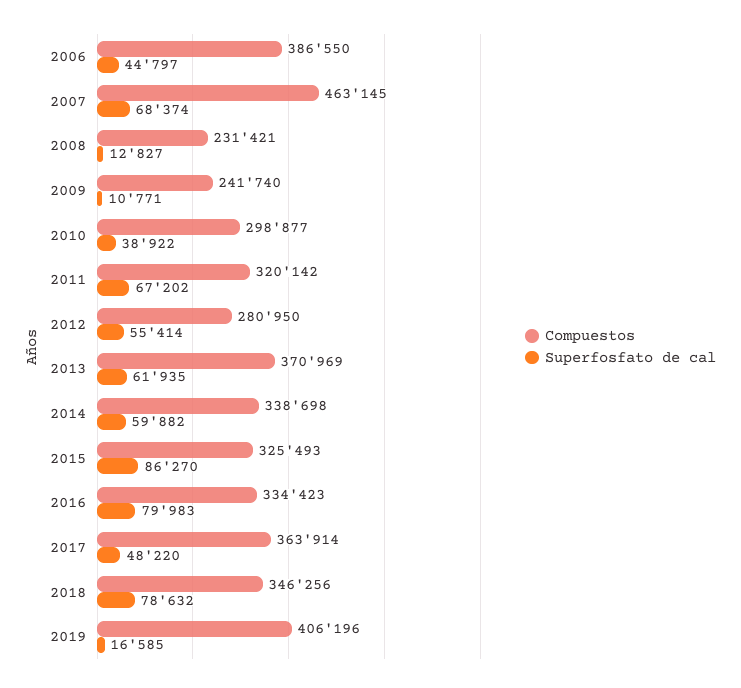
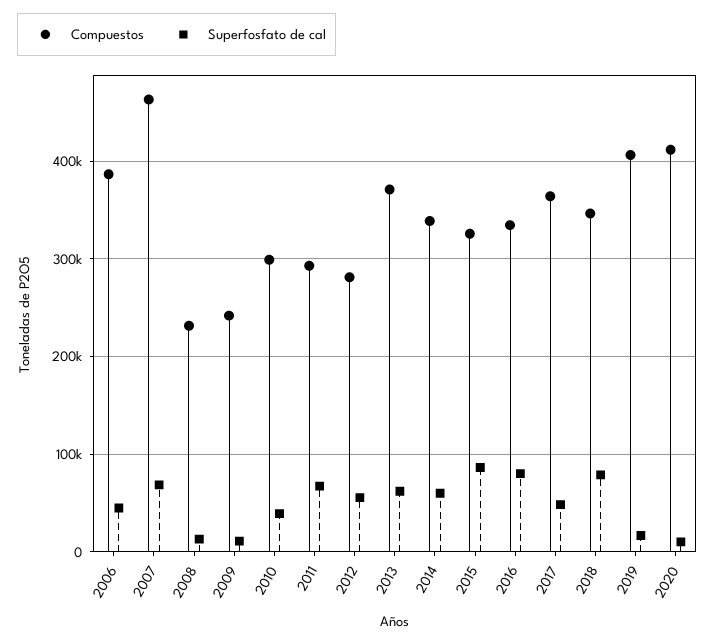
Compuestos, 2011: 320142 -> 290000
Compuestos, 2020: none -> 410000
Superfosfato de cal, 2020: none -> 10000

